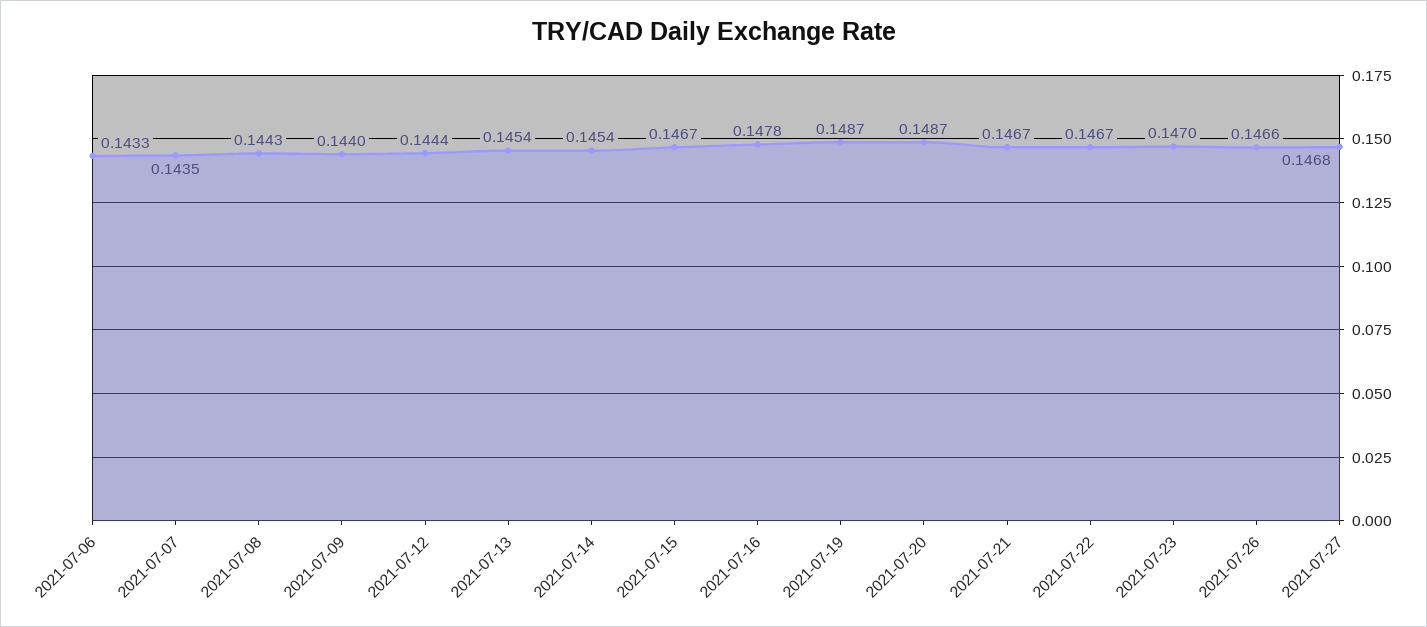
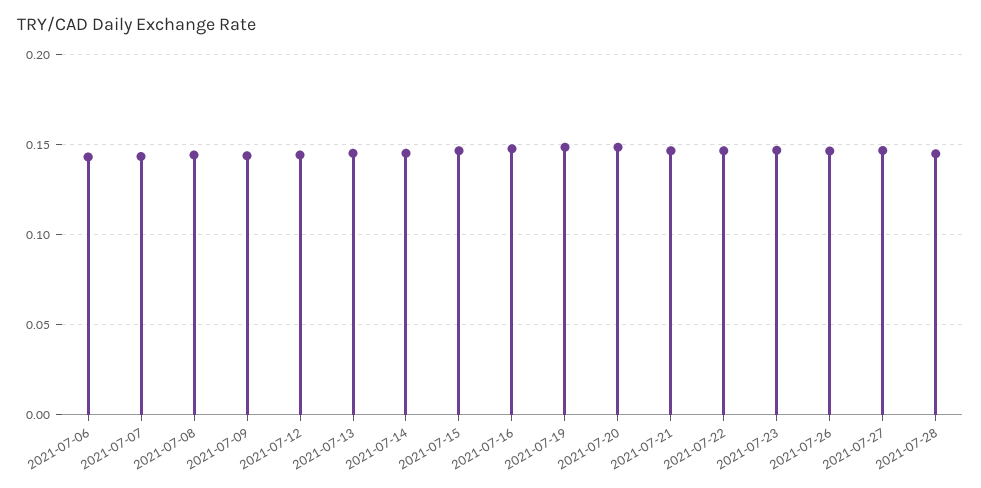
2021-07-28: none -> 0.145

